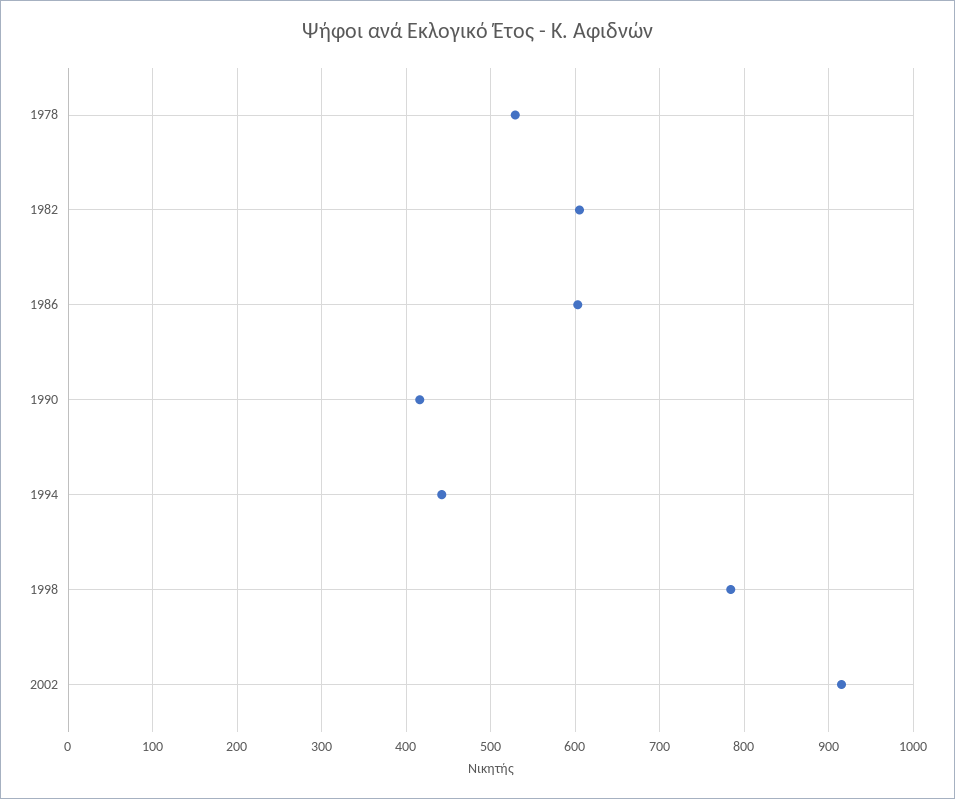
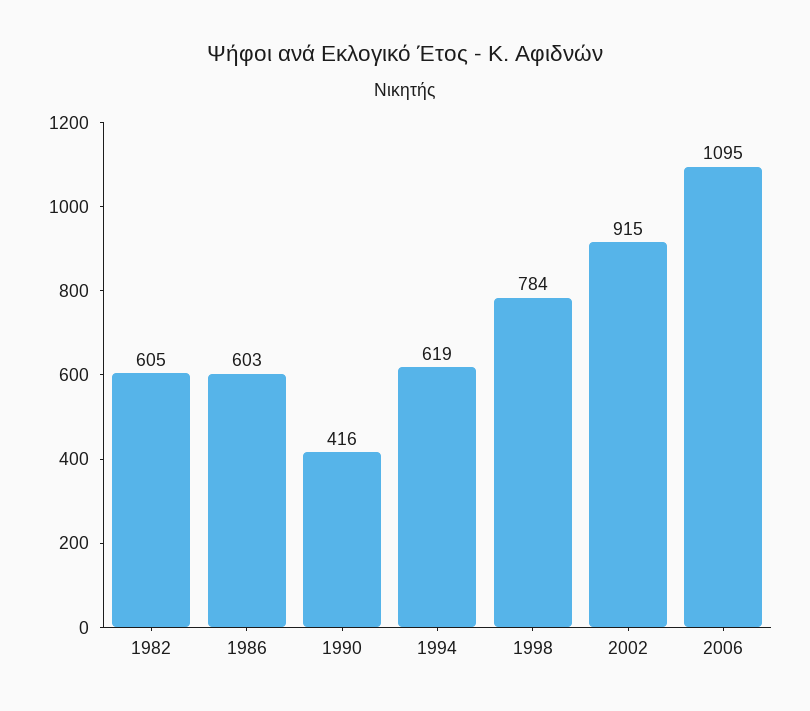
1978: 530 -> none
1994: 440 -> 619
2006: none -> 1095

